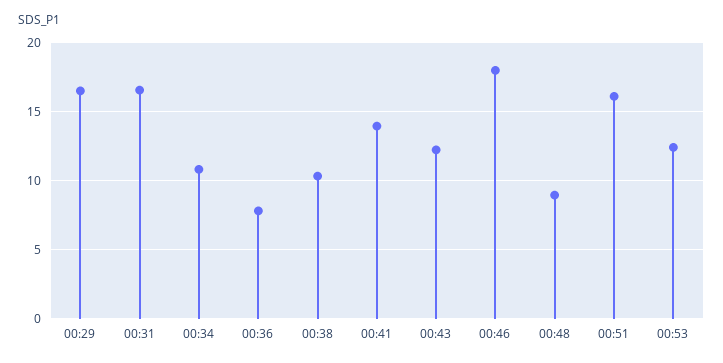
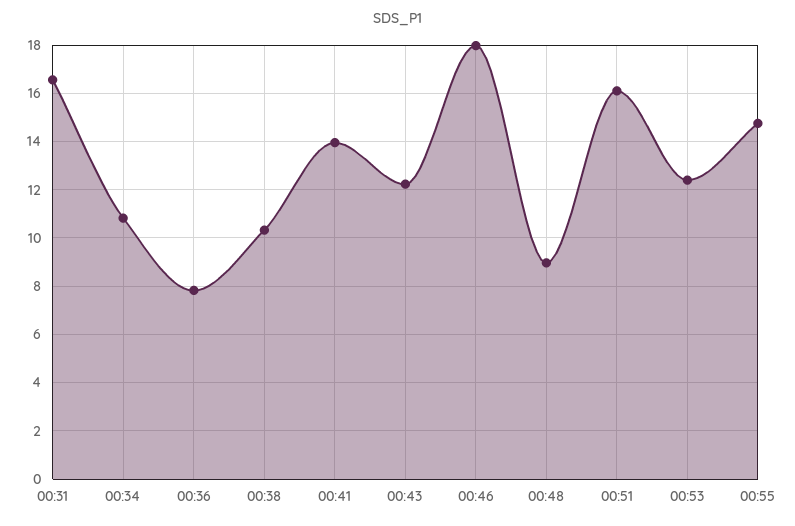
00:29: 16.5 -> none
00:55: none -> 14.75

